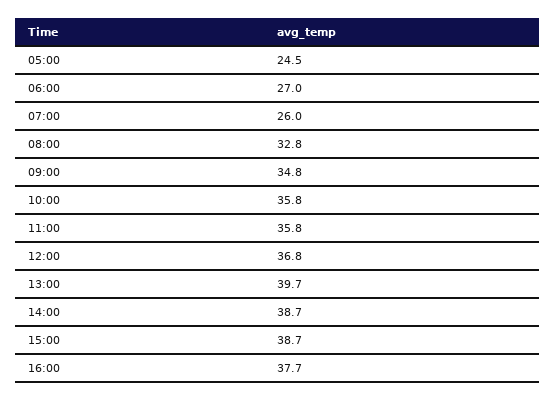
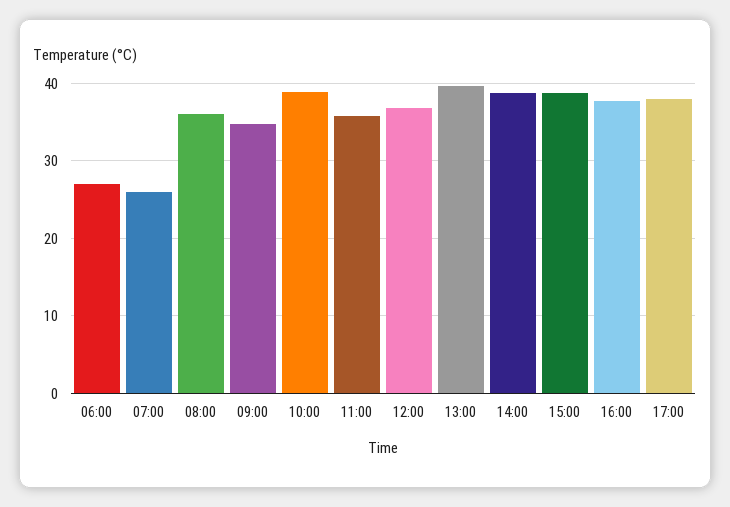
05:00: 24.5 -> none
08:00: 32.8 -> 36
10:00: 35.8 -> 39
17:00: none -> 38

